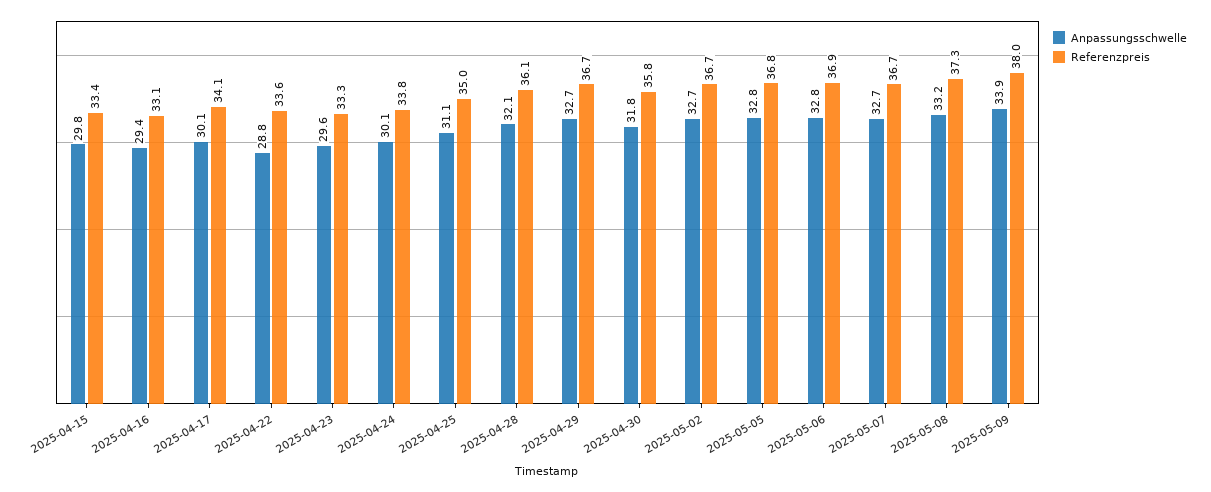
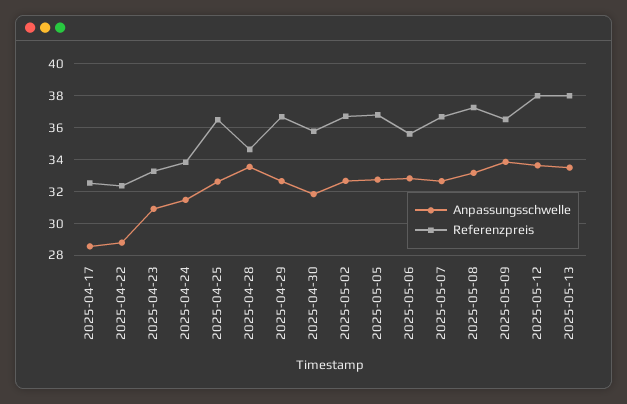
Anpassungsschwelle, 2025-04-15: 29.8 -> none
Referenzpreis, 2025-04-15: 33.4 -> none
Anpassungsschwelle, 2025-04-16: 29.4 -> none
Referenzpreis, 2025-04-16: 33.1 -> none
Anpassungsschwelle, 2025-04-17: 30.1 -> 28.5
Referenzpreis, 2025-04-17: 34.1 -> 32.5
Referenzpreis, 2025-04-22: 33.6 -> 32.5
Anpassungsschwelle, 2025-04-23: 29.6 -> 31
Anpassungsschwelle, 2025-04-24: 30.1 -> 31.5
Anpassungsschwelle, 2025-04-25: 31.1 -> 32.5
Referenzpreis, 2025-04-25: 35 -> 36.5
Anpassungsschwelle, 2025-04-28: 32.1 -> 33.5
Referenzpreis, 2025-04-28: 36.1 -> 34.5
Referenzpreis, 2025-05-06: 36.9 -> 35.5
Referenzpreis, 2025-05-09: 38 -> 36.5
Anpassungsschwelle, 2025-05-12: none -> 33.5
Referenzpreis, 2025-05-12: none -> 38
Anpassungsschwelle, 2025-05-13: none -> 33.5
Referenzpreis, 2025-05-13: none -> 38

